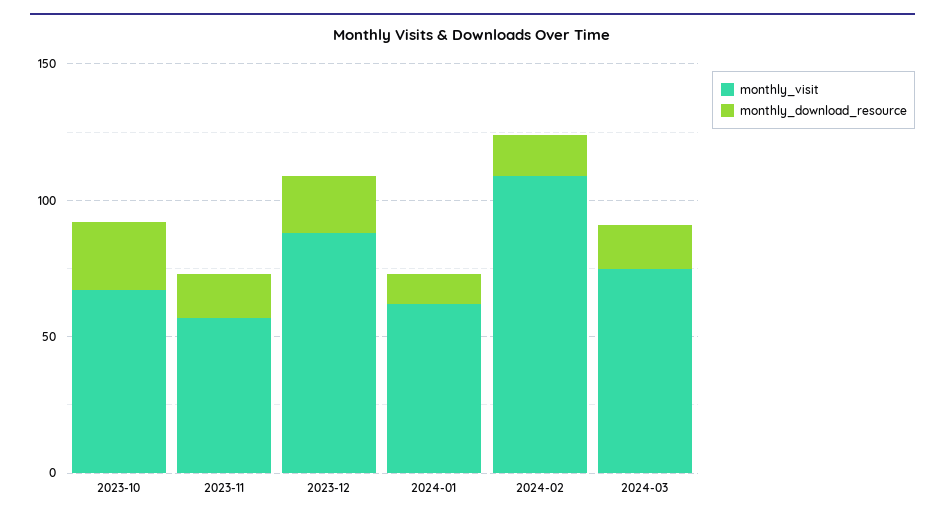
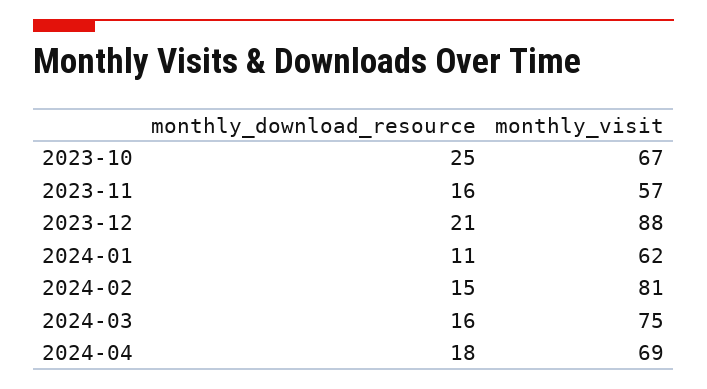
monthly_visit, 2024-02: 110 -> 81
monthly_download_resource, 2024-04: none -> 18
monthly_visit, 2024-04: none -> 69

